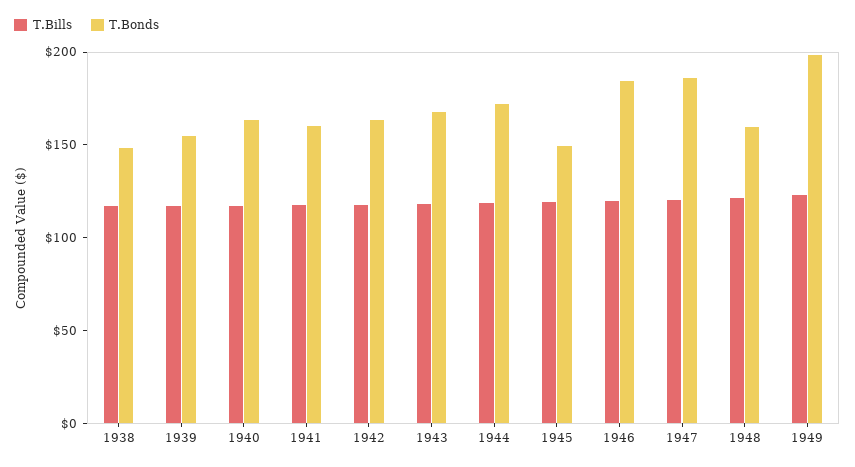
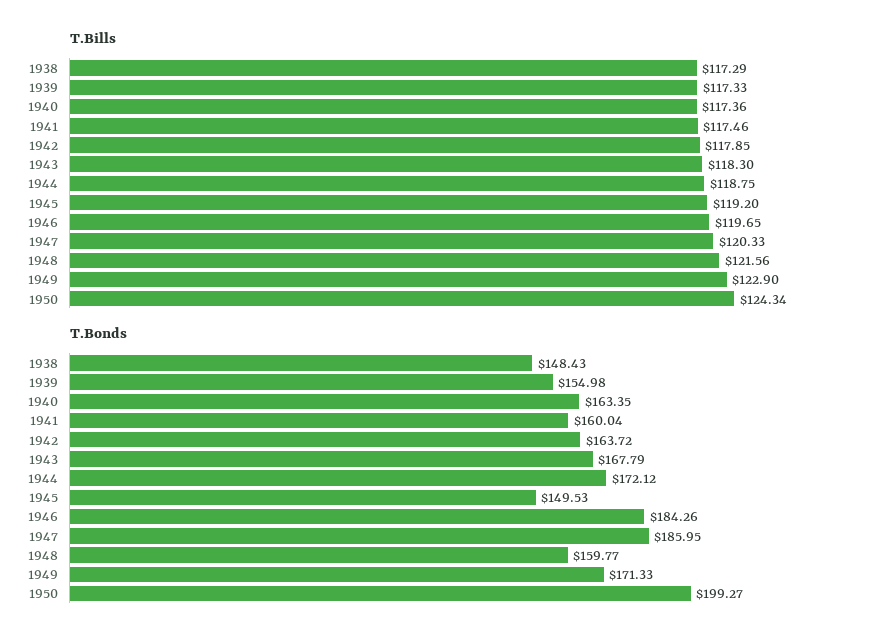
T.Bonds, 1949: 200 -> 171.33
T.Bills, 1950: none -> 124.34
T.Bonds, 1950: none -> 199.27

